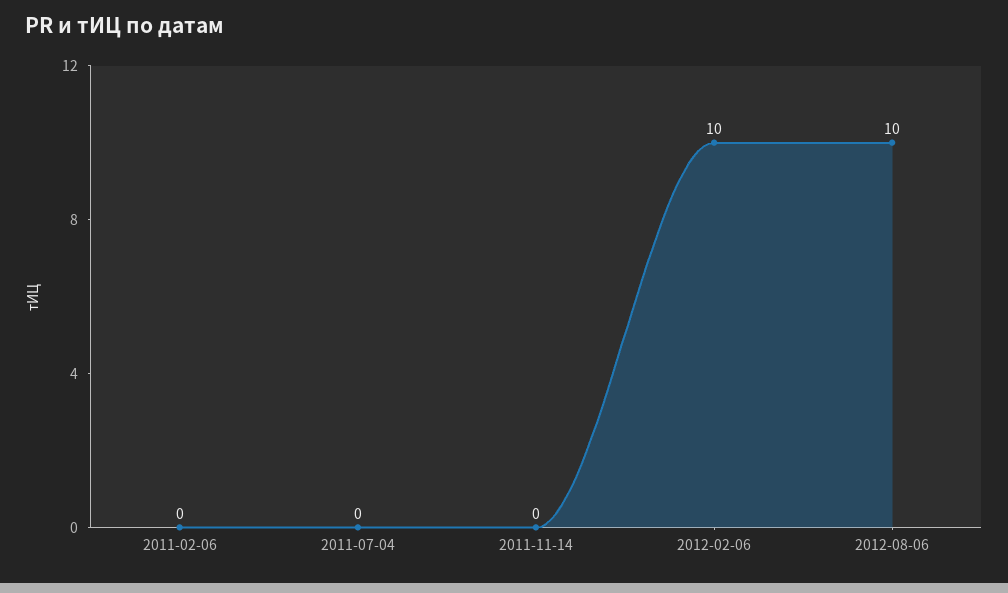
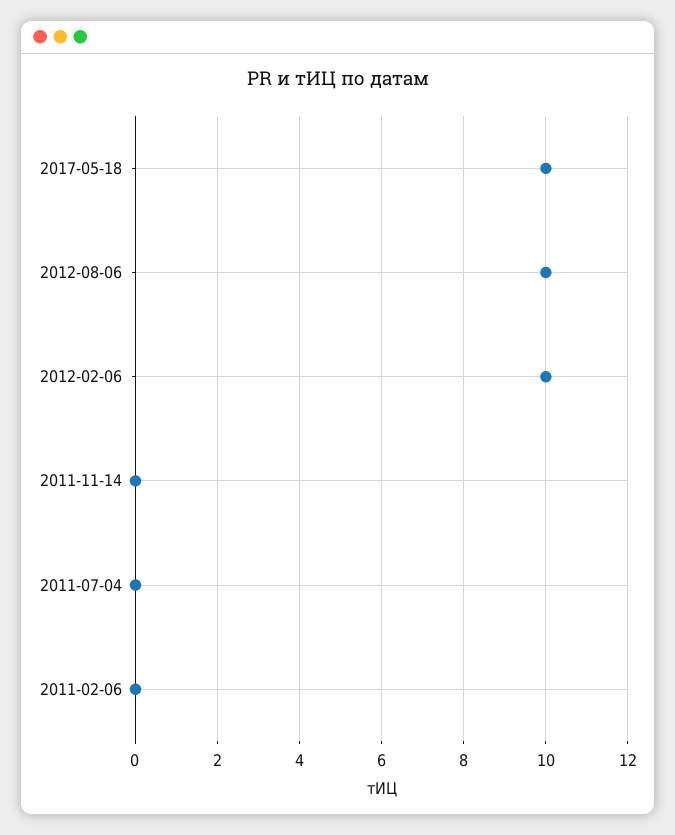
2017-05-18: none -> 10

